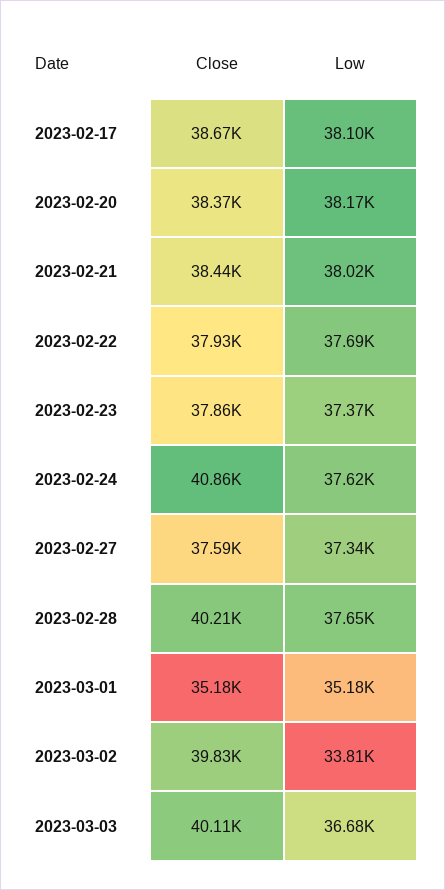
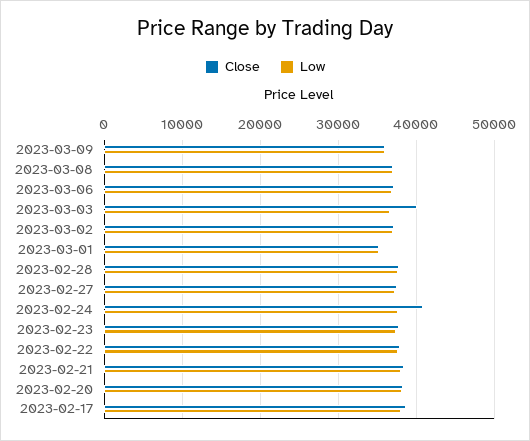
Close, 2023-02-28: 40210 -> 38000
Close, 2023-03-02: 39830 -> 37000
Low, 2023-03-02: 33810 -> 37000
Close, 2023-03-09: none -> 36000
Low, 2023-03-09: none -> 36000
Close, 2023-03-08: none -> 37000
Low, 2023-03-08: none -> 37000
Close, 2023-03-06: none -> 37000
Low, 2023-03-06: none -> 37000

